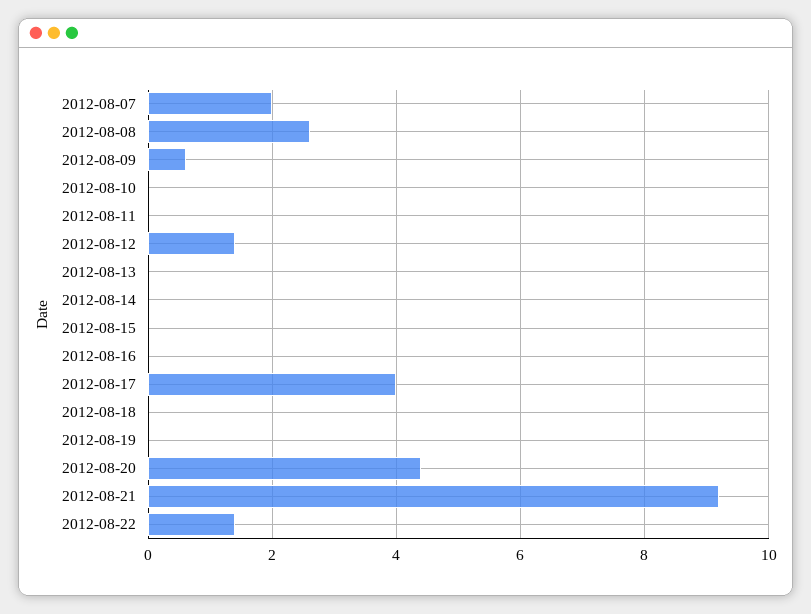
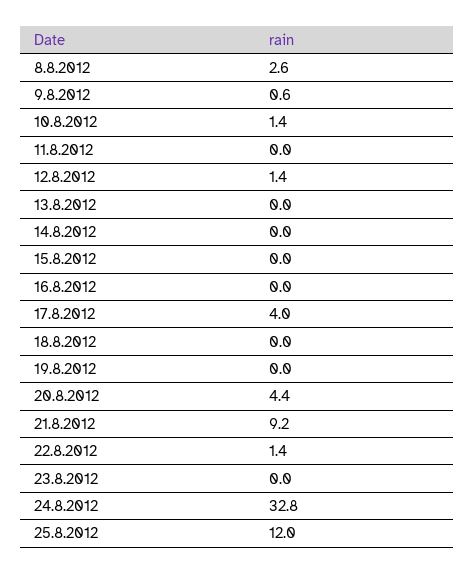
2012-08-07: 2 -> none
2012-08-10: 0 -> 1.4
23.8.2012: none -> 0
24.8.2012: none -> 32.8
25.8.2012: none -> 12

